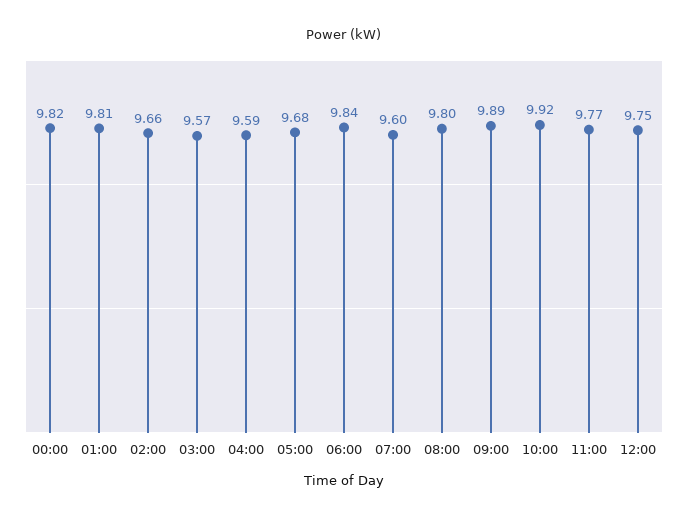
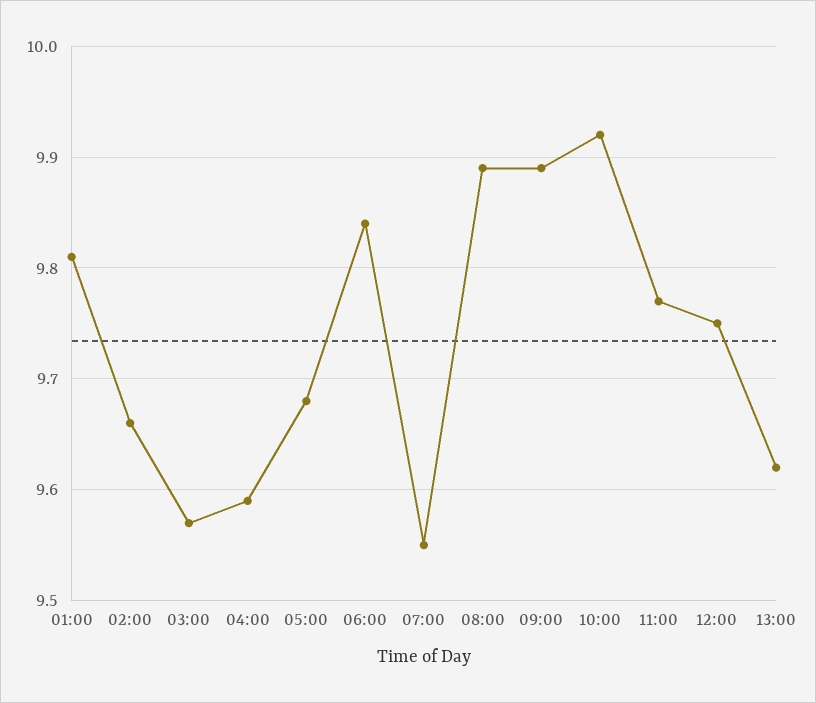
00:00: 9.82 -> none
07:00: 9.6 -> 9.55
08:00: 9.8 -> 9.89
13:00: none -> 9.62

